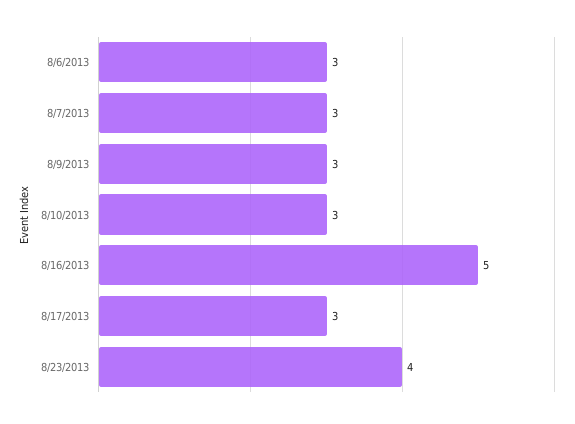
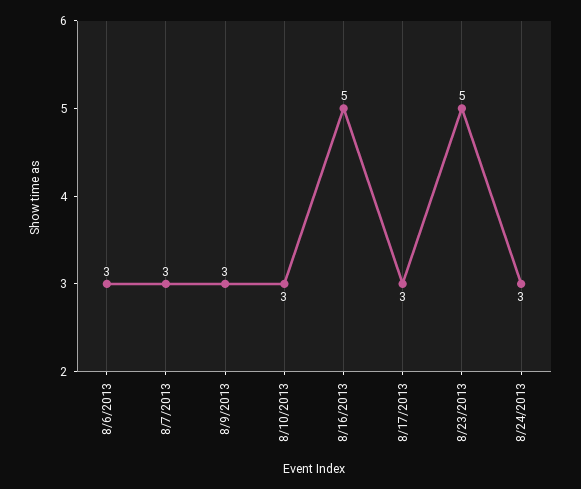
8/23/2013: 4 -> 5
8/24/2013: none -> 3

